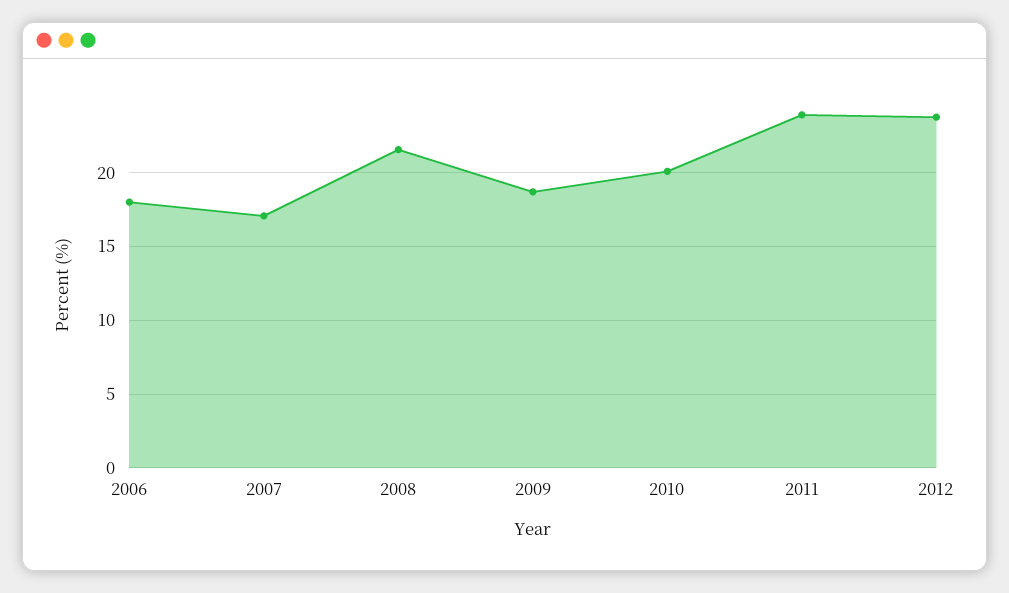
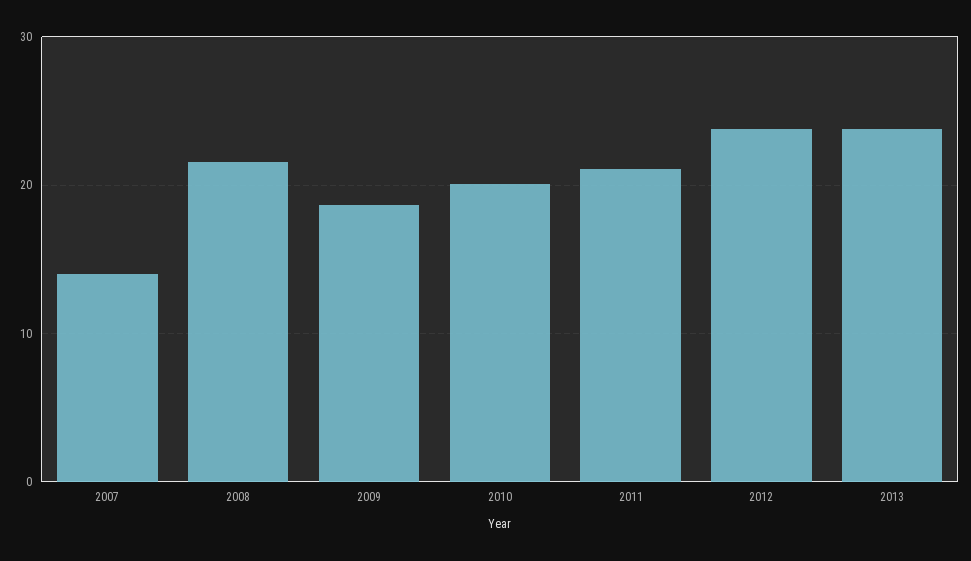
2006: 18 -> none
2007: 17 -> 14
2011: 24 -> 21
2013: none -> 24

